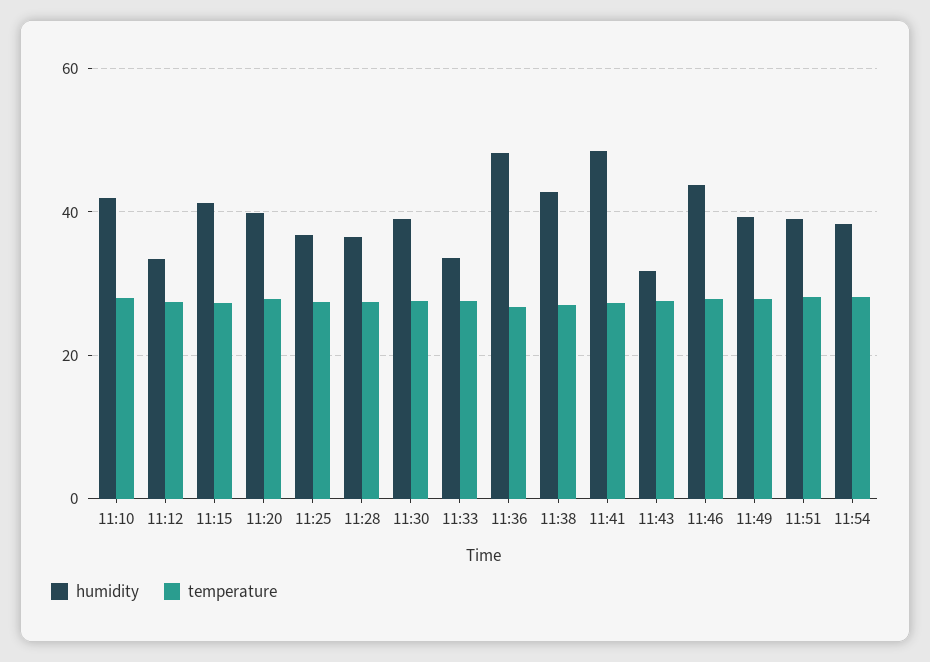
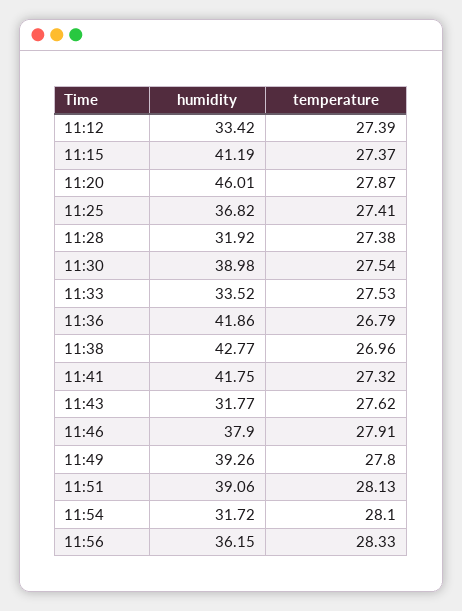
humidity, 11:10: 42 -> none
temperature, 11:10: 28 -> none
humidity, 11:20: 40 -> 46.01
humidity, 11:28: 36 -> 31.92
humidity, 11:36: 48 -> 41.86
humidity, 11:41: 48 -> 41.75
humidity, 11:46: 44 -> 37.9
humidity, 11:54: 38 -> 31.72
humidity, 11:56: none -> 36.15
temperature, 11:56: none -> 28.33

